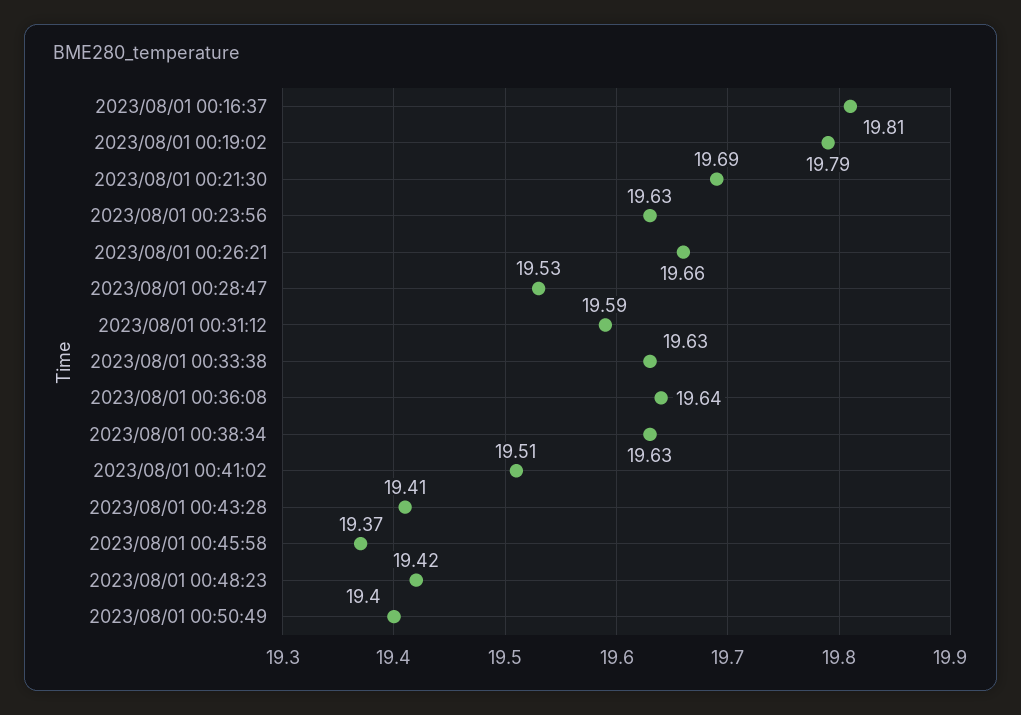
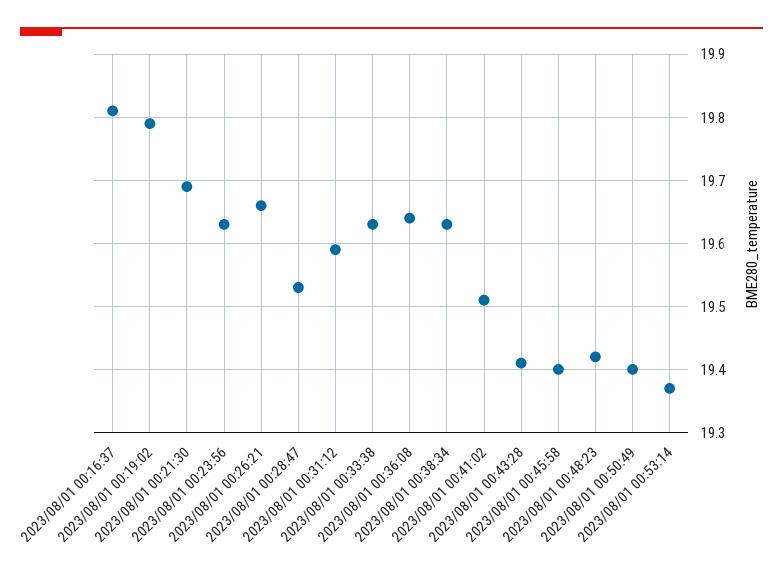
2023/08/01 00:45:58: 19.37 -> 19.4
2023/08/01 00:53:14: none -> 19.37

